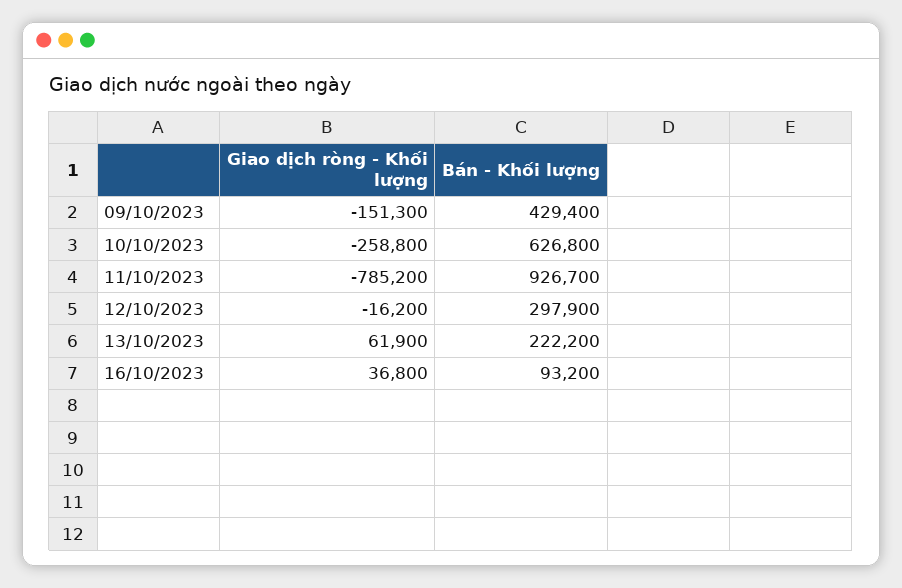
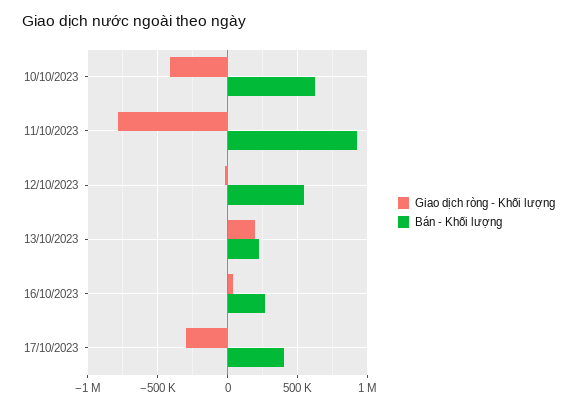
Giao dịch ròng - Khối lượng, 09/10/2023: -151300 -> none
Bán - Khối lượng, 09/10/2023: 429400 -> none
Giao dịch ròng - Khối lượng, 10/10/2023: -258800 -> -400000
Bán - Khối lượng, 12/10/2023: 297900 -> 550000
Giao dịch ròng - Khối lượng, 13/10/2023: 61900 -> 200000
Bán - Khối lượng, 16/10/2023: 93200 -> 250000
Giao dịch ròng - Khối lượng, 17/10/2023: none -> -300000
Bán - Khối lượng, 17/10/2023: none -> 400000

